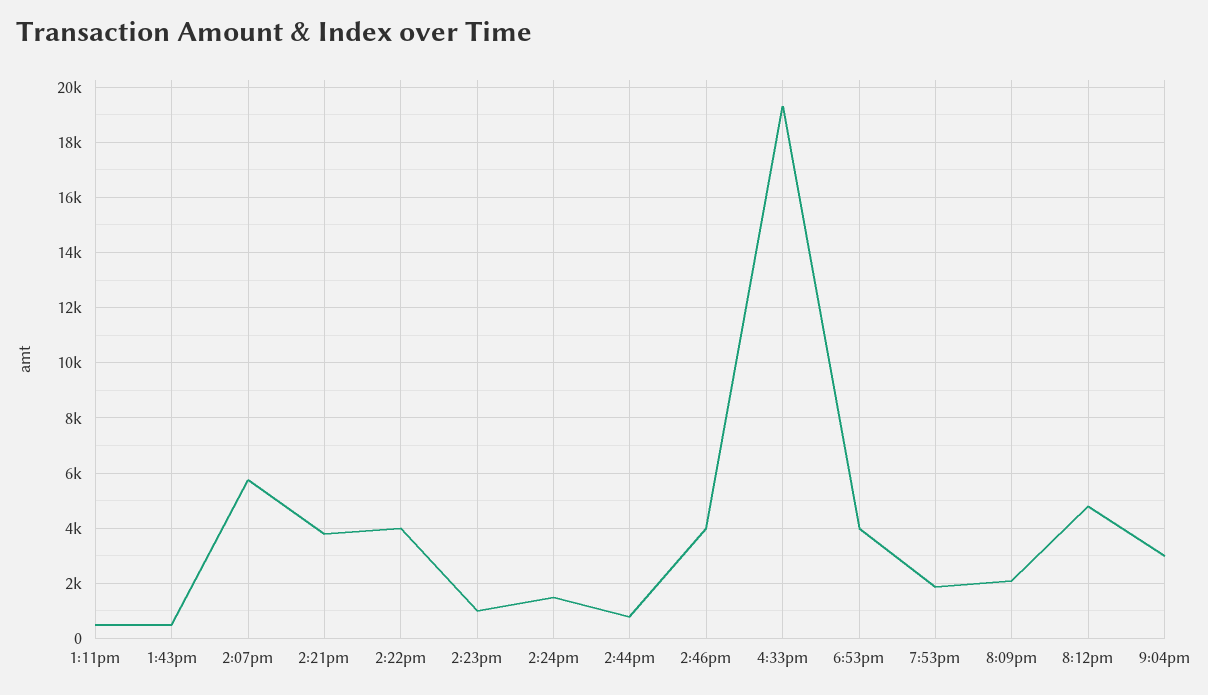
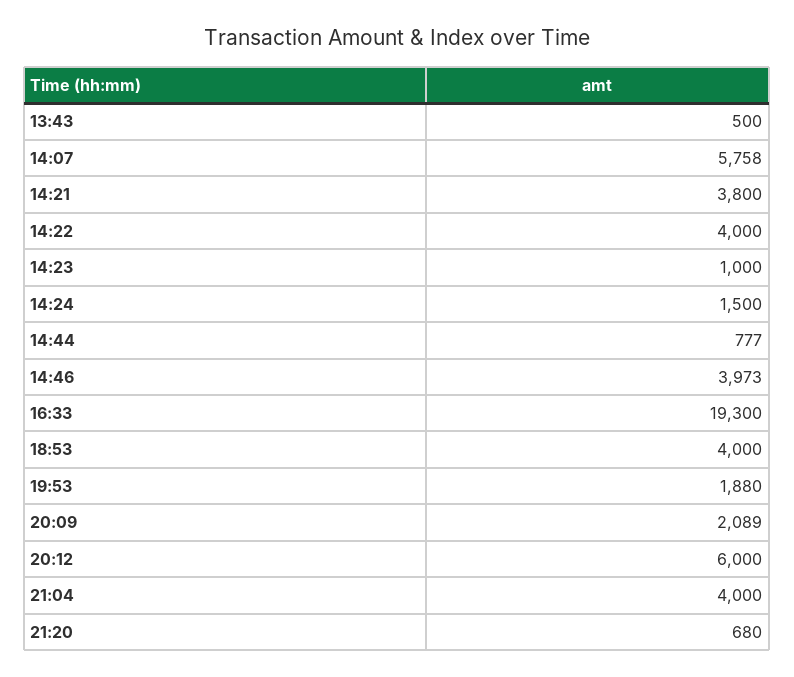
1:11pm: 500 -> none
8:12pm: 4750 -> 6000
9:04pm: 3000 -> 4000
21:20: none -> 680

